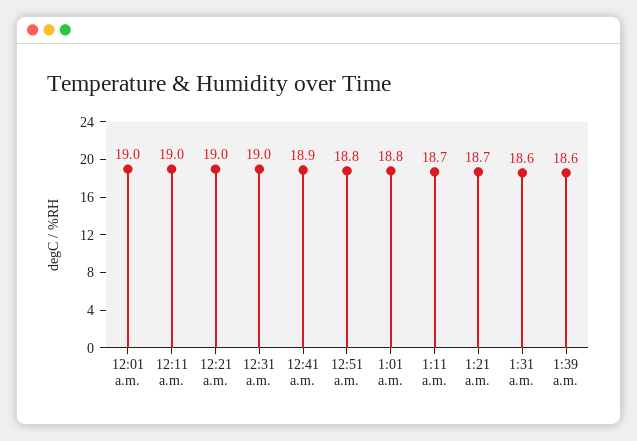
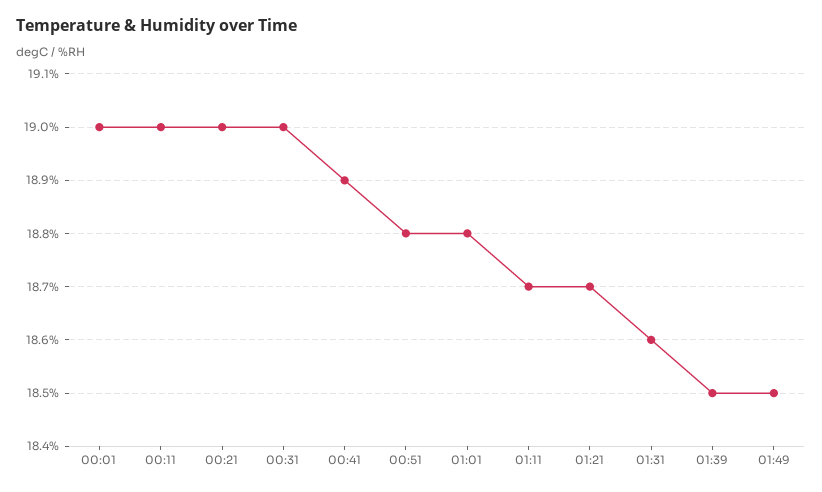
1:39 a.m.: 18.6 -> 18.5
01:49: none -> 18.5

